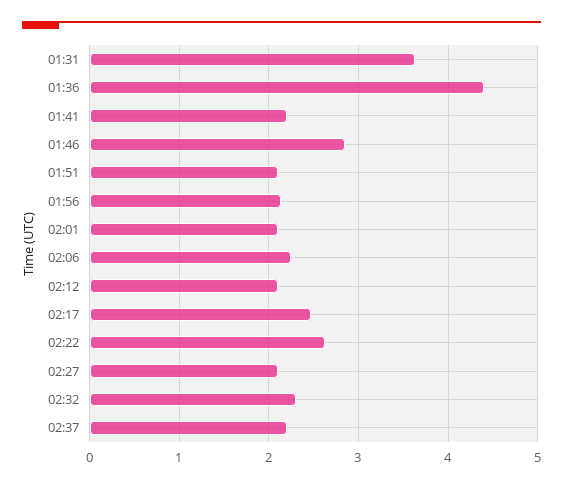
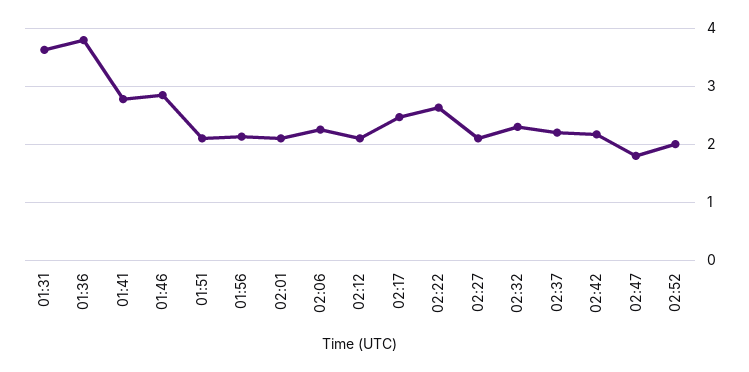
01:36: 4.4 -> 3.8
01:41: 2.2 -> 2.8
02:42: none -> 2.2
02:47: none -> 1.8
02:52: none -> 2

